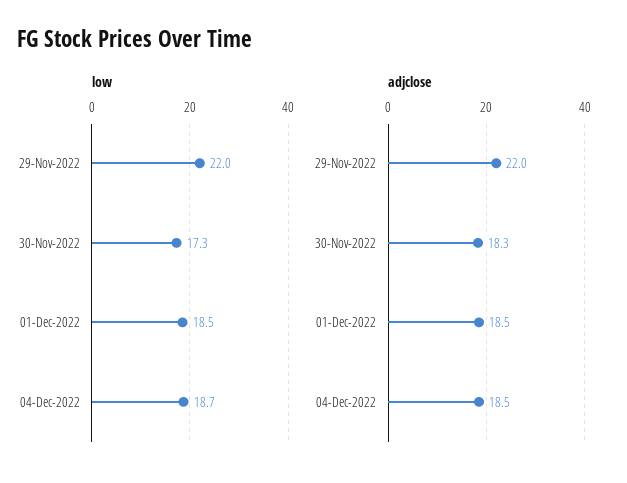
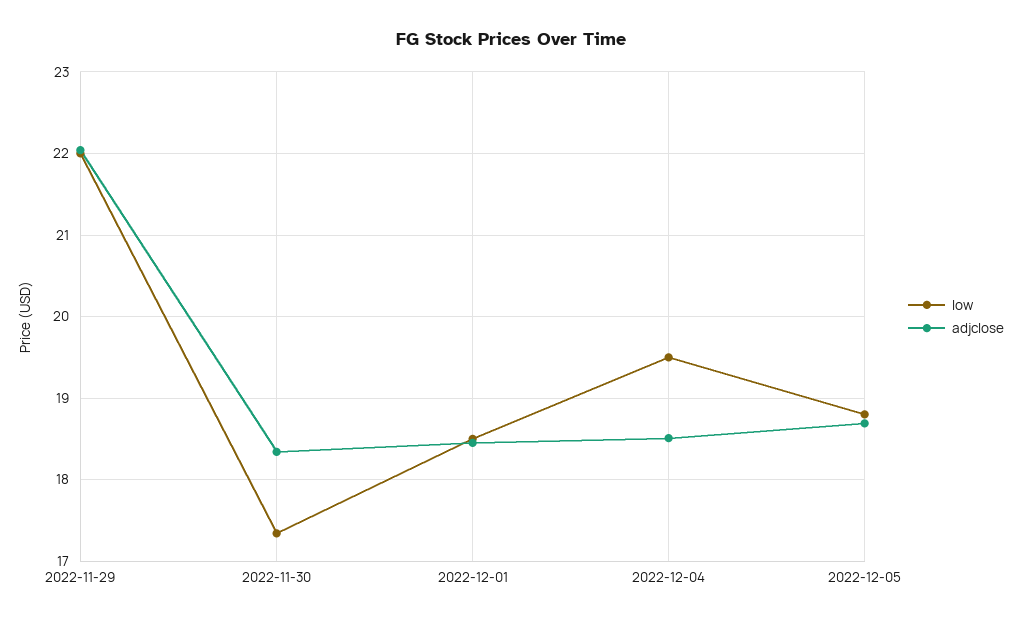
low, 04-Dec-2022: 18.7 -> 19.5
low, 2022-12-05: none -> 18.8
adjclose, 2022-12-05: none -> 18.7

